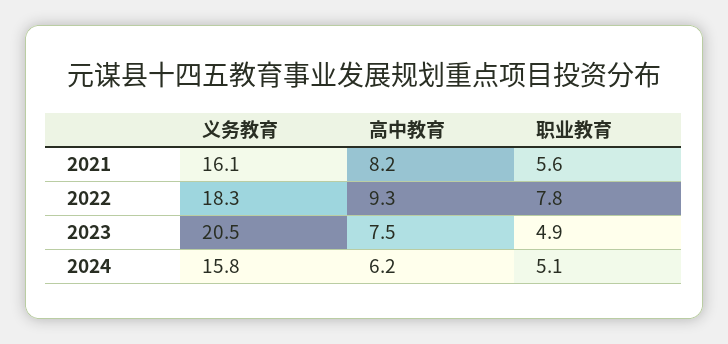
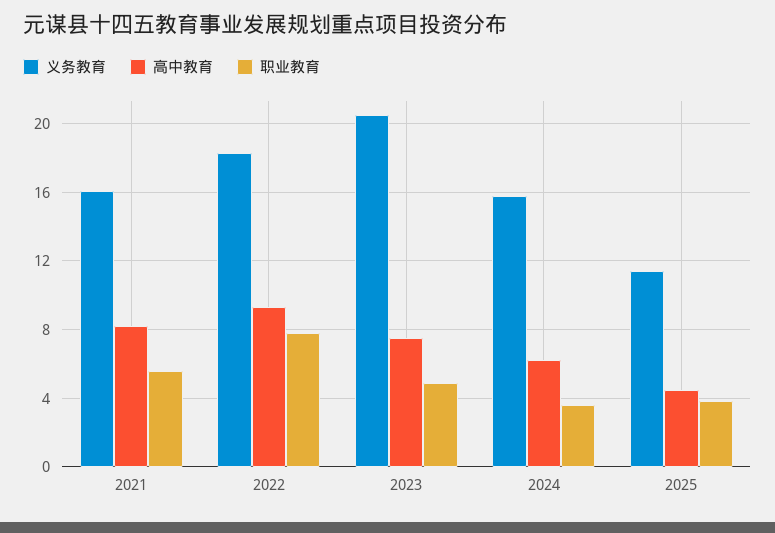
职业教育, 2024: 5.1 -> 3.5
义务教育, 2025: none -> 11.5
高中教育, 2025: none -> 4.5
职业教育, 2025: none -> 4

